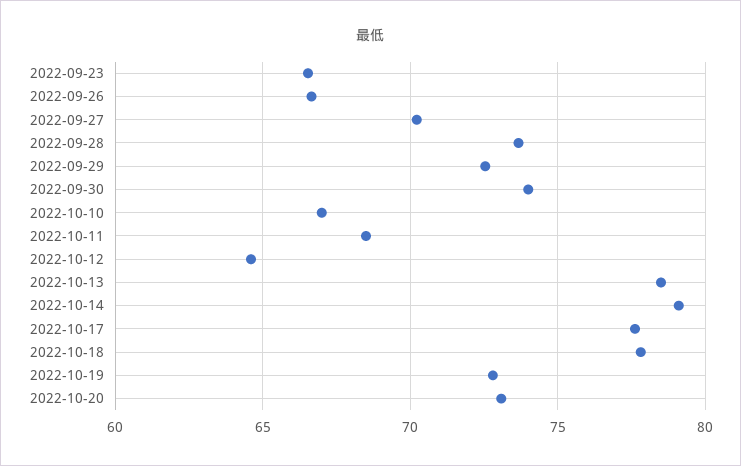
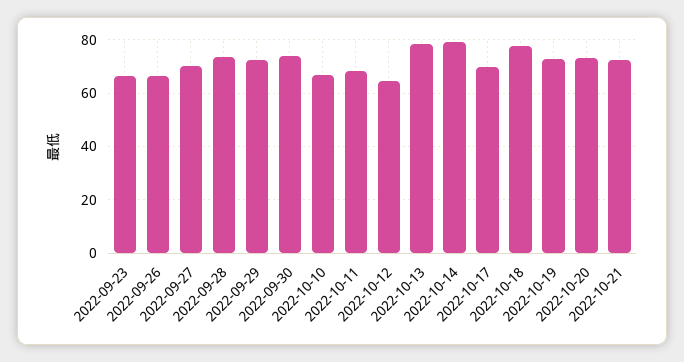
2022-10-17: 77.5 -> 70
2022-10-21: none -> 72.5

